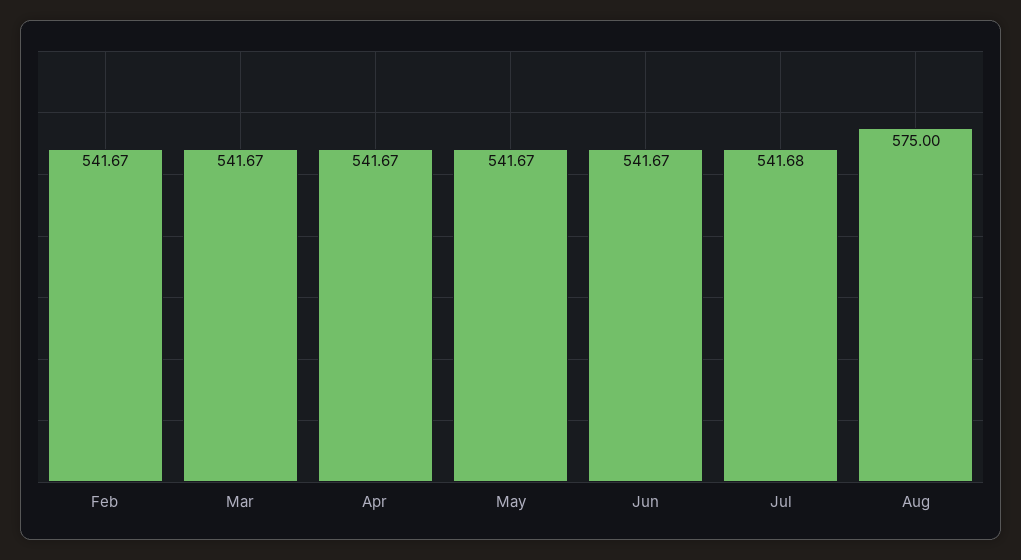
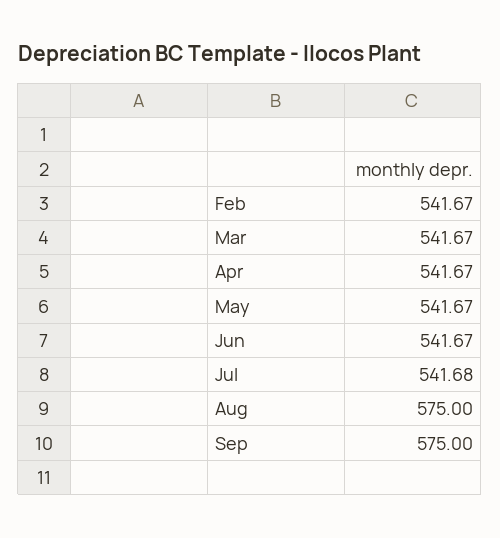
Sep: none -> 575

